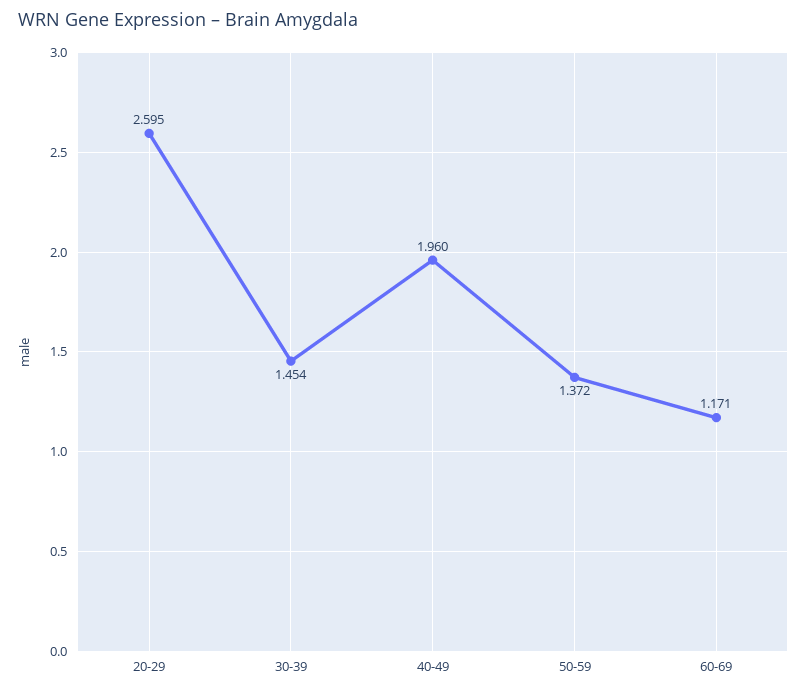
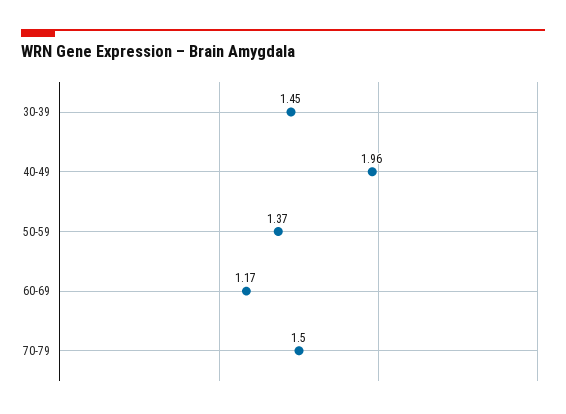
20-29: 2.595 -> none
70-79: none -> 1.5

